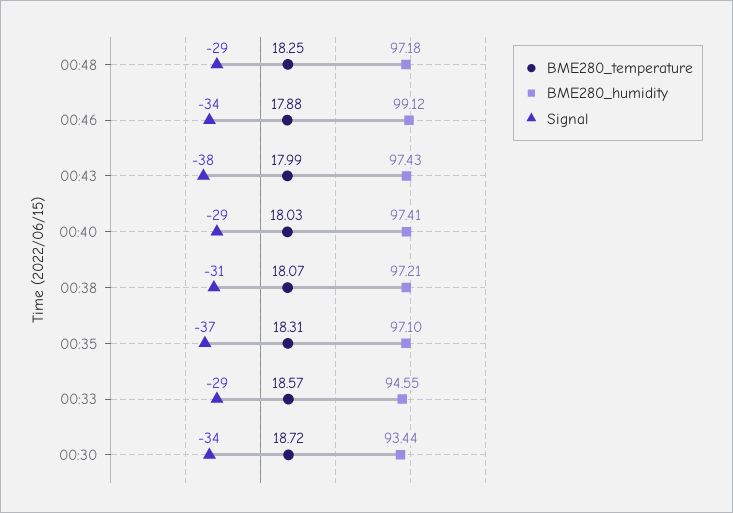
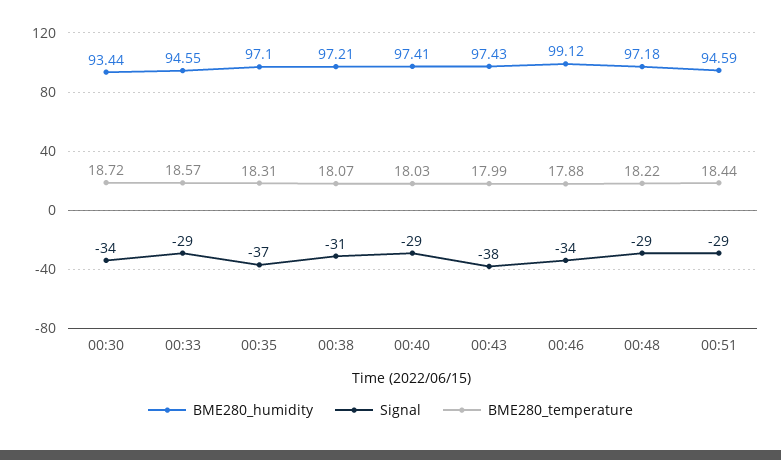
BME280_temperature, 00:48: 18.25 -> 18.22
BME280_humidity, 00:51: none -> 94.59
Signal, 00:51: none -> -29
BME280_temperature, 00:51: none -> 18.44

